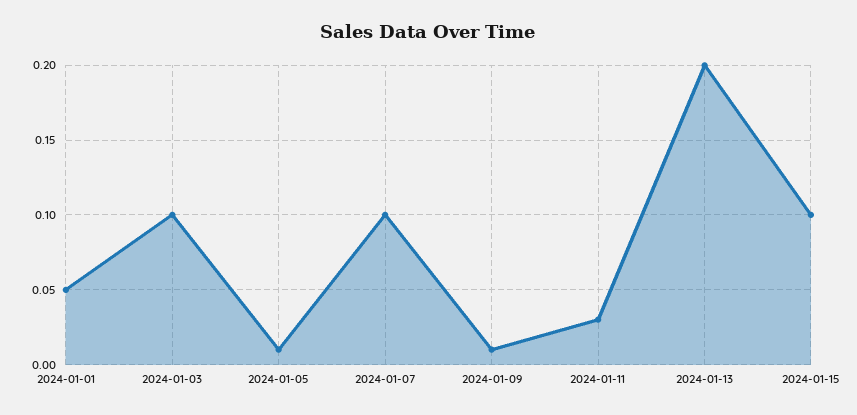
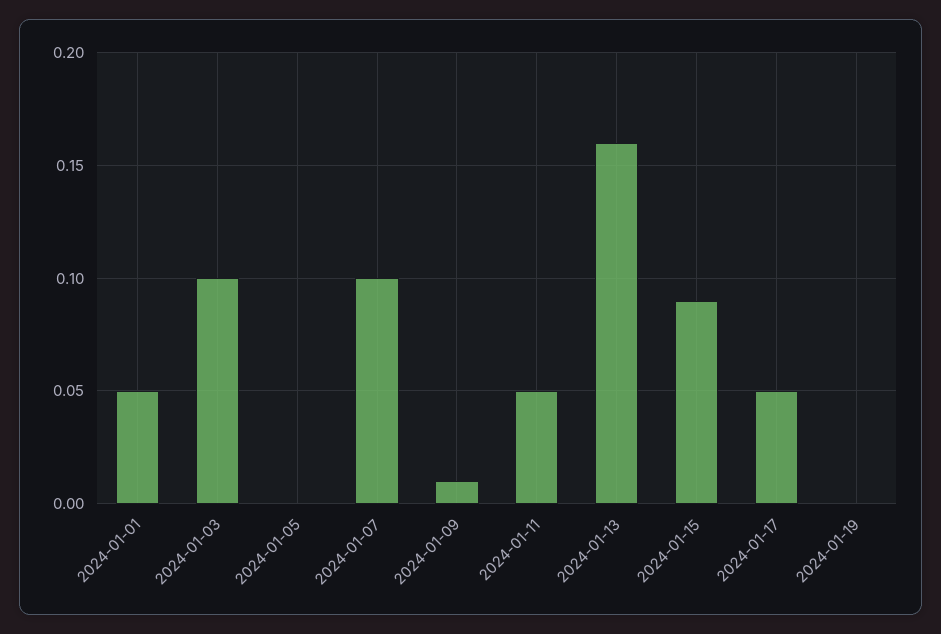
2024-01-05: 0.01 -> 0
2024-01-11: 0.03 -> 0.05
2024-01-13: 0.2 -> 0.16
2024-01-15: 0.1 -> 0.09
2024-01-17: none -> 0.05
2024-01-19: none -> 0

